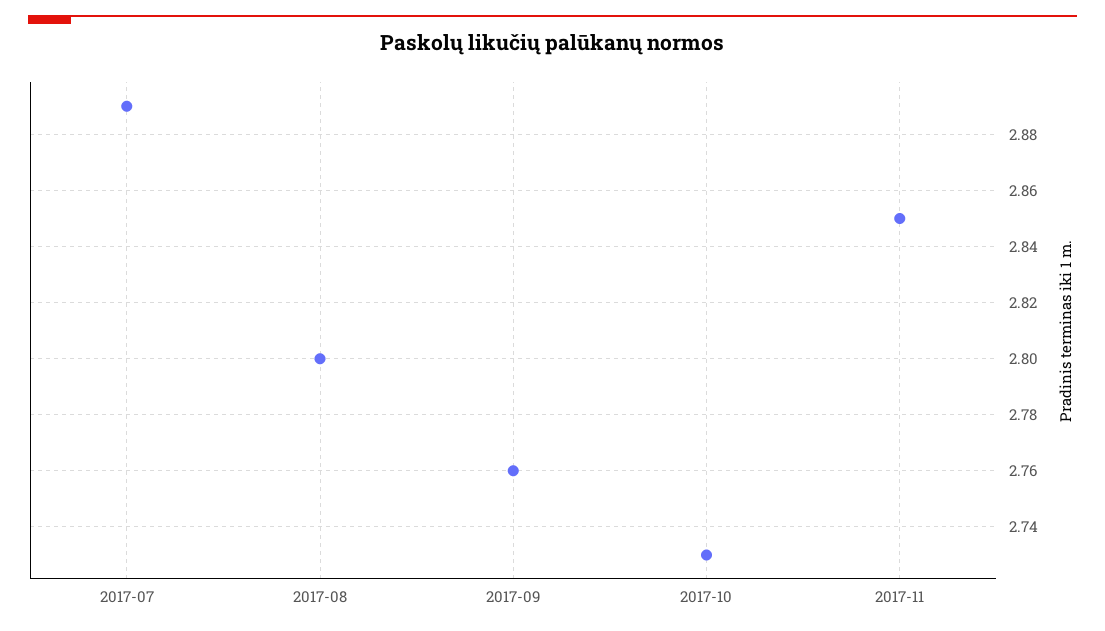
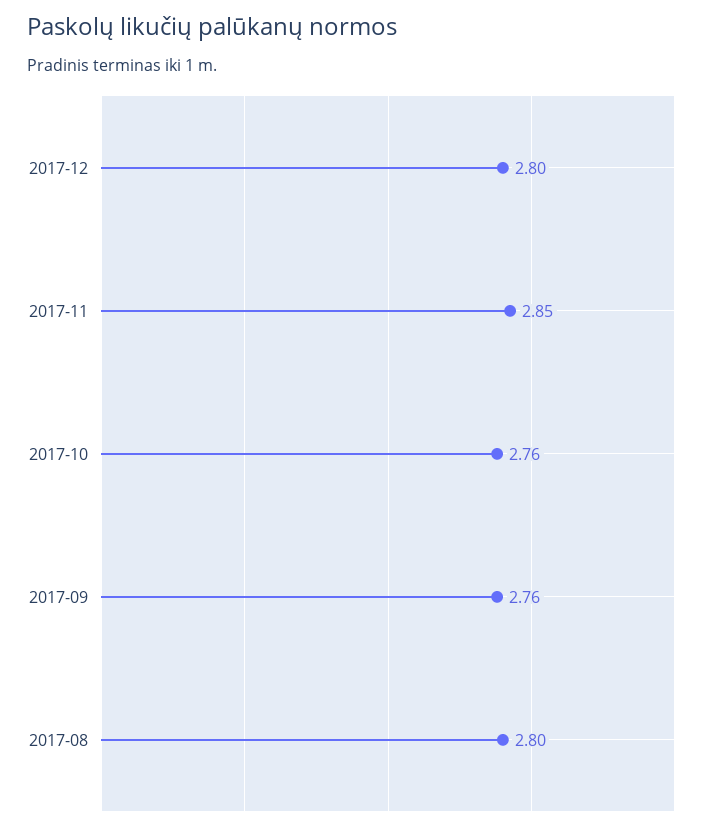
2017-07: 2.89 -> none
2017-10: 2.73 -> 2.76
2017-12: none -> 2.8

